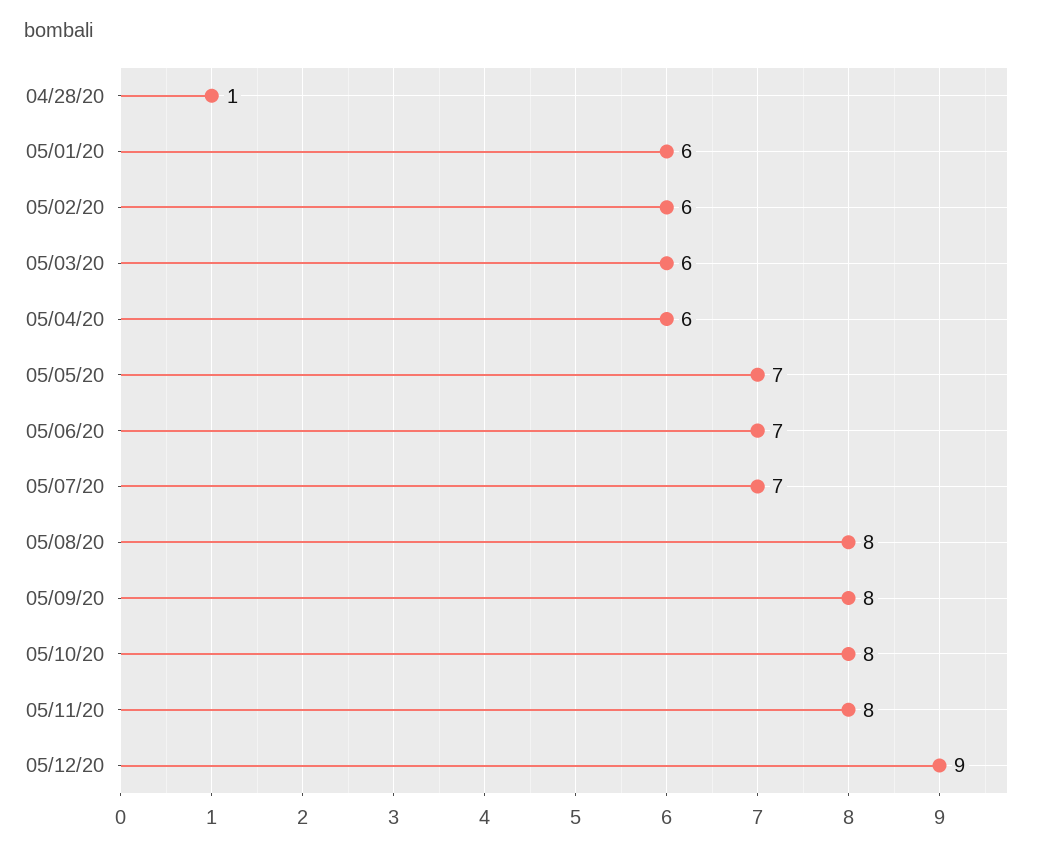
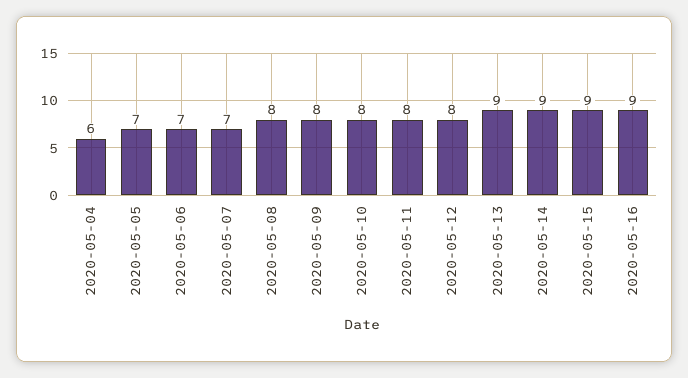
04/28/20: 1 -> none
05/01/20: 6 -> none
05/02/20: 6 -> none
05/03/20: 6 -> none
05/12/20: 9 -> 8
2020-05-13: none -> 9
2020-05-14: none -> 9
2020-05-15: none -> 9
2020-05-16: none -> 9

